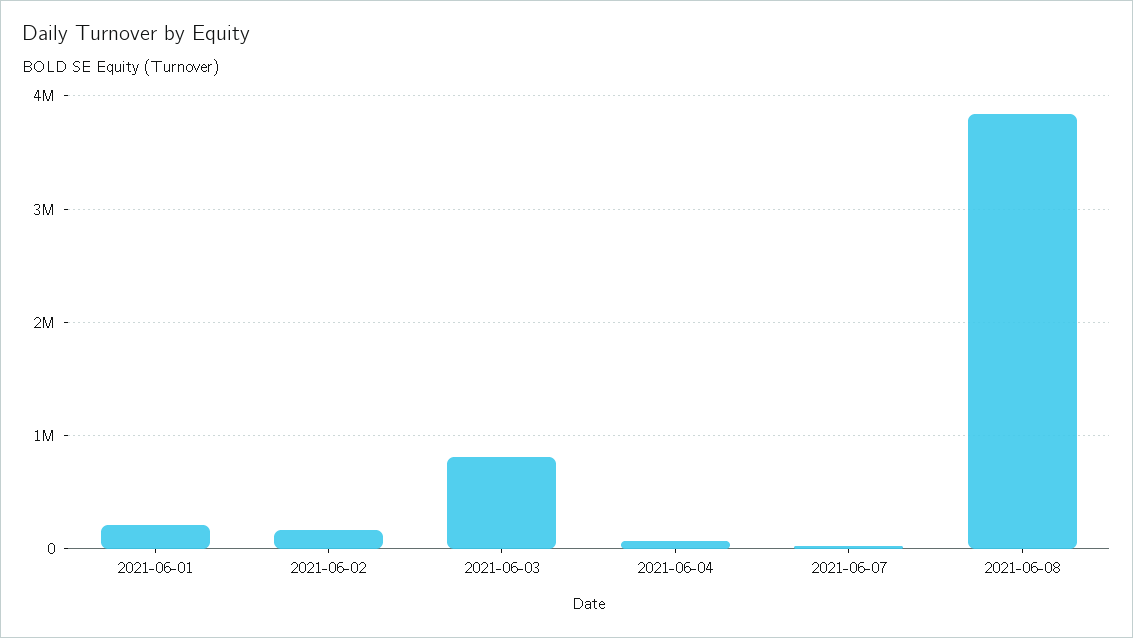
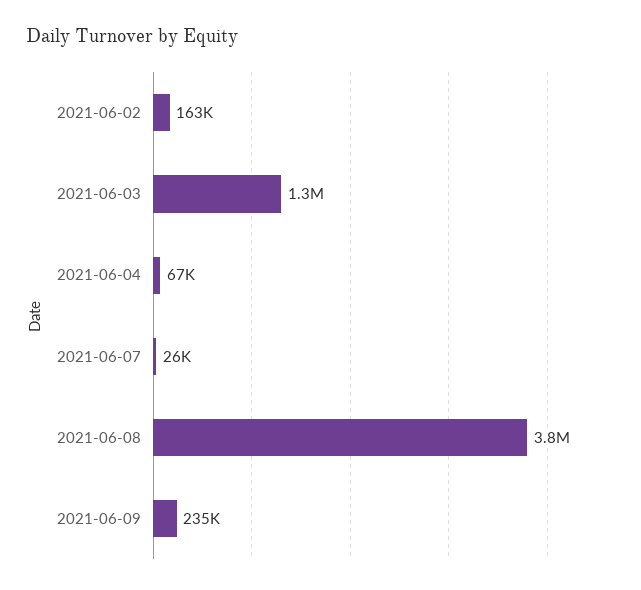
2021-06-01: 200000 -> none
2021-06-03: 800000 -> 1300000
2021-06-09: none -> 235000

